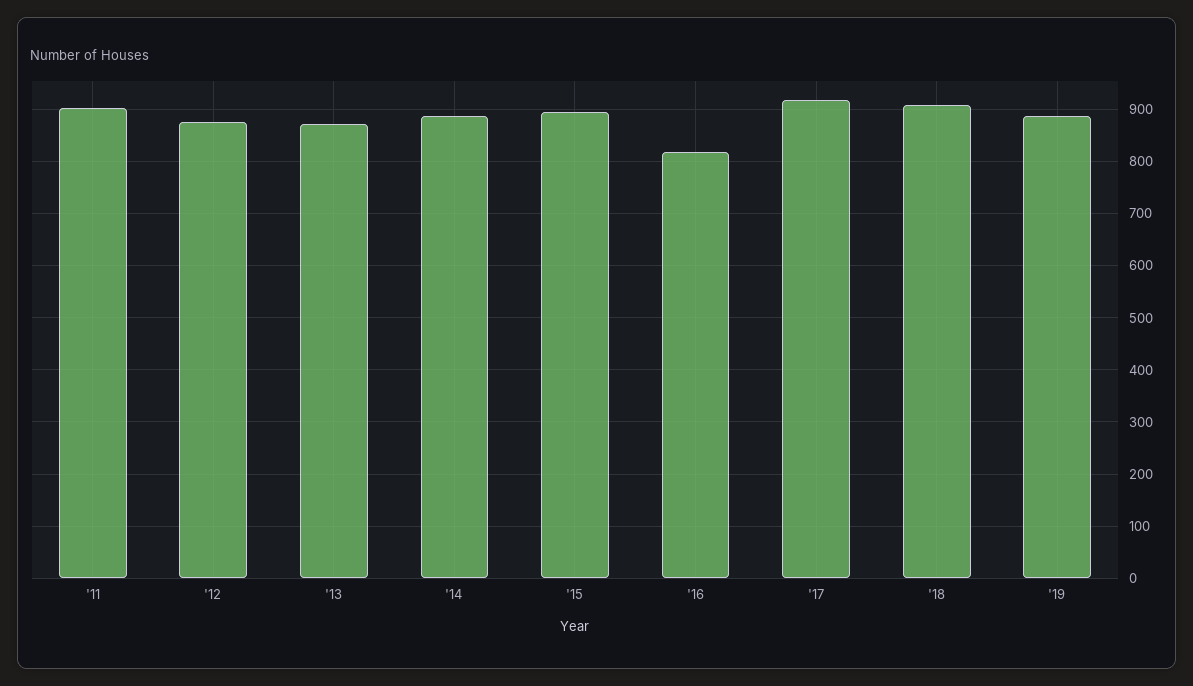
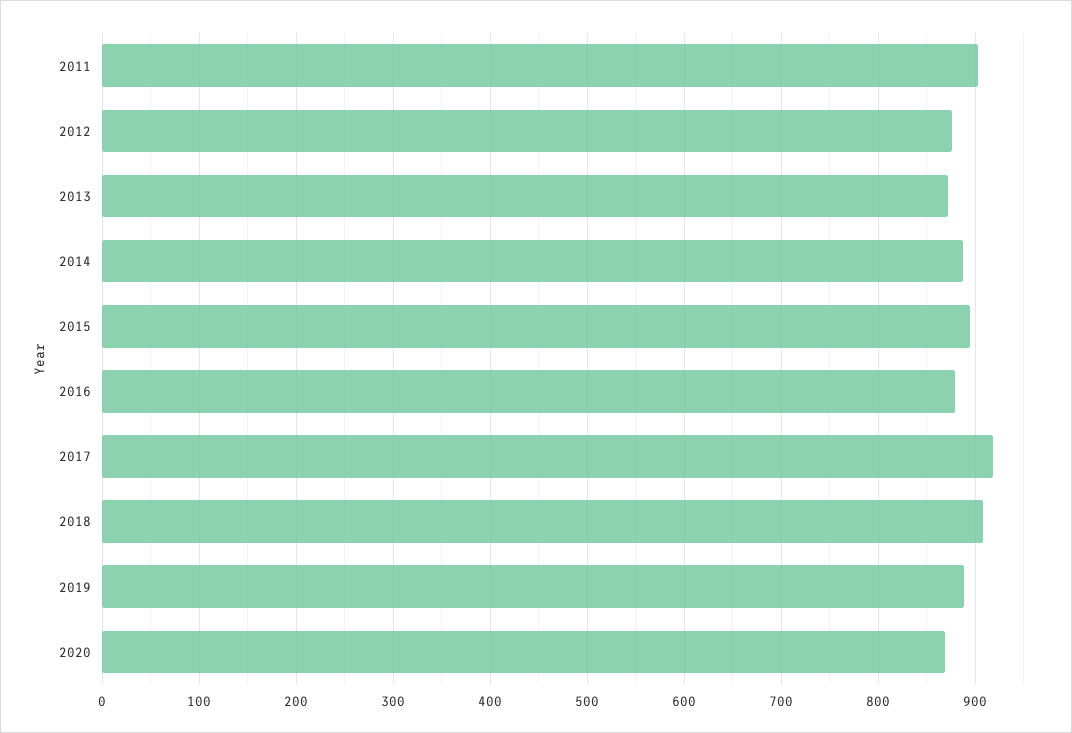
'16: 820 -> 880
2020: none -> 870

